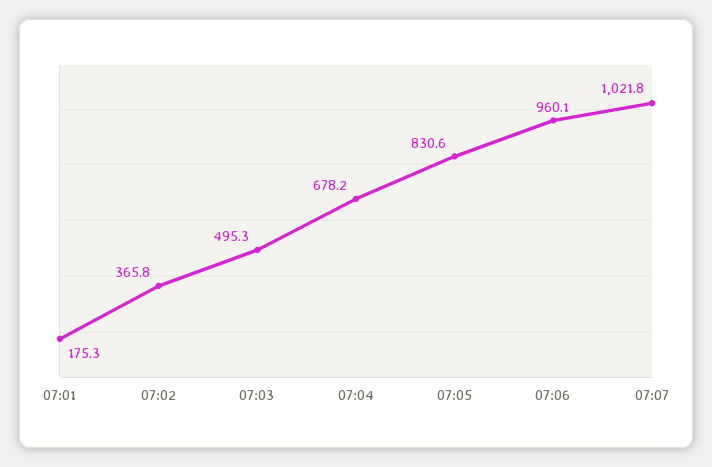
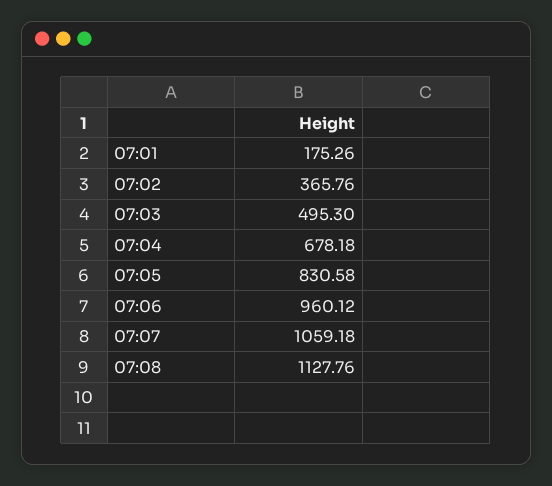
07:07: 1021.8 -> 1059.18
07:08: none -> 1127.76

